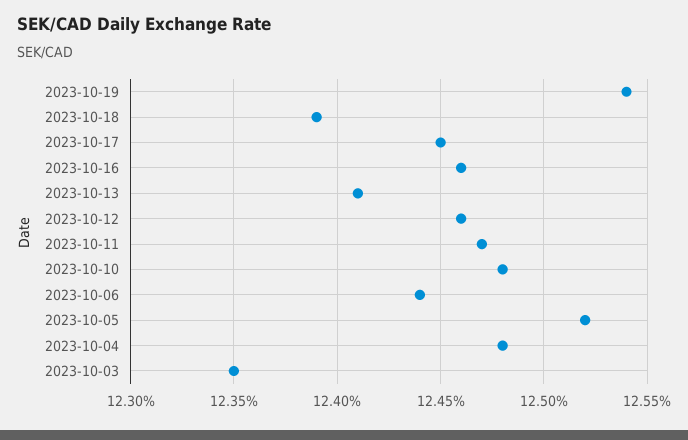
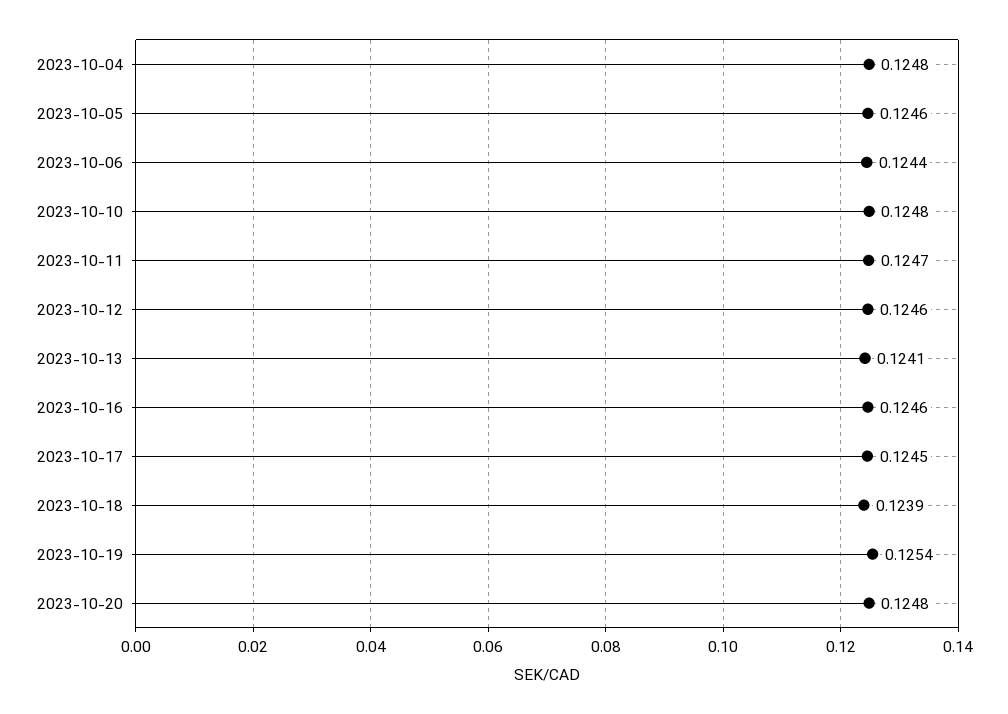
2023-10-05: 0.1252 -> 0.1246
2023-10-03: 0.1235 -> none
2023-10-20: none -> 0.1248

